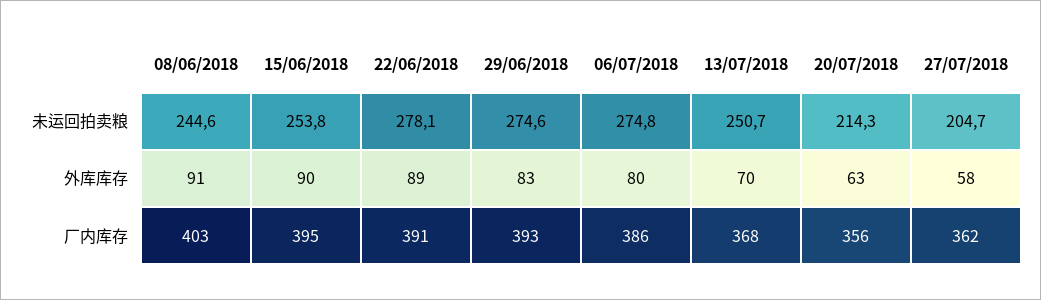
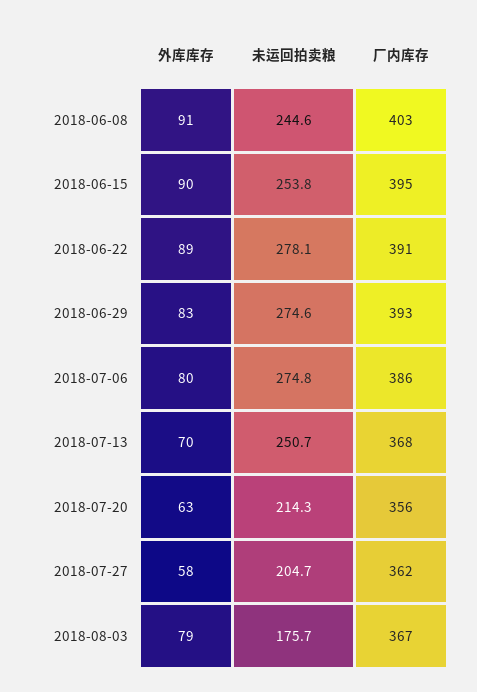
2018-08-03, 外库库存: none -> 79
2018-08-03, 未运回拍卖粮: none -> 175.7
2018-08-03, 厂内库存: none -> 367

